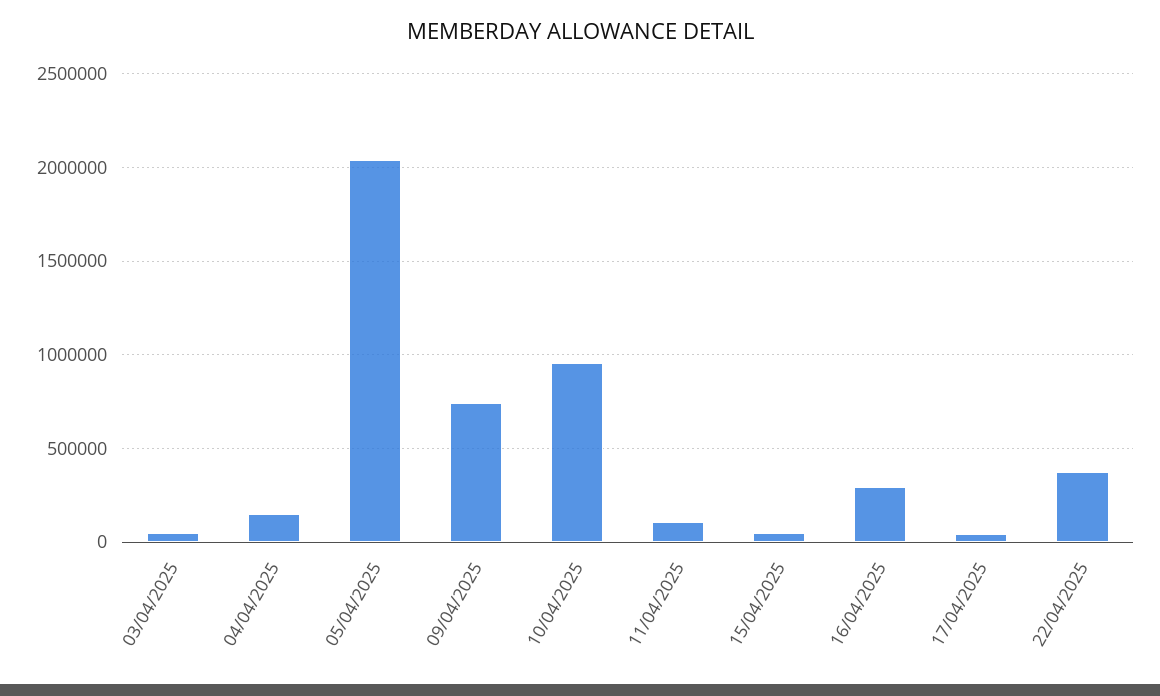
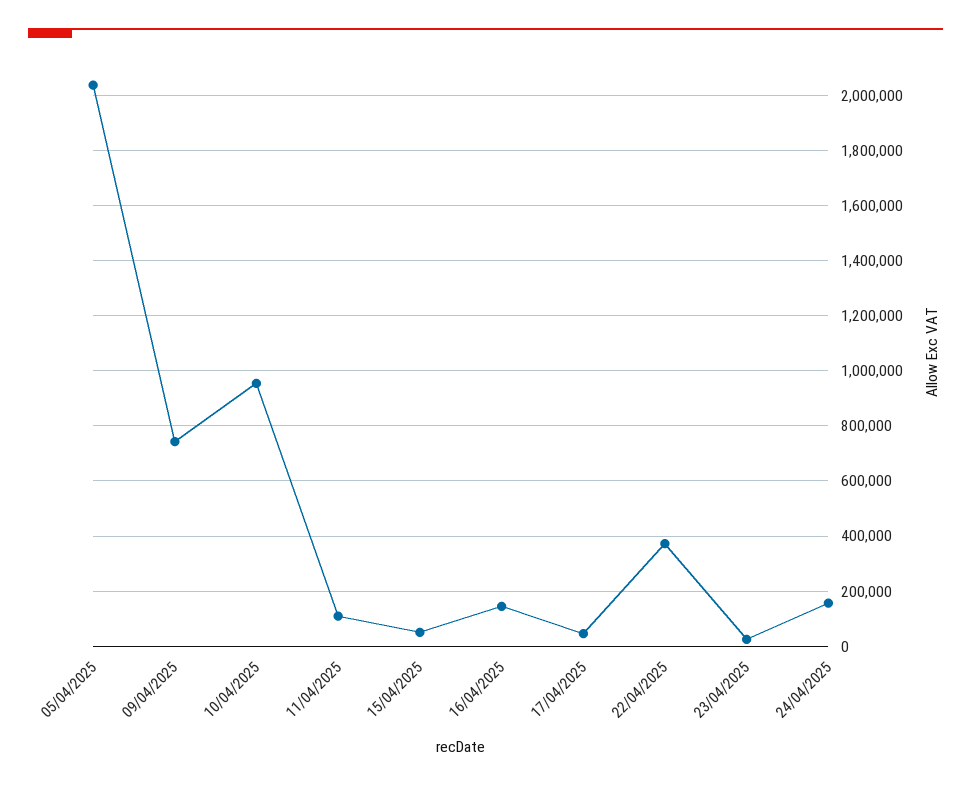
03/04/2025: 50000 -> none
04/04/2025: 150000 -> none
16/04/2025: 300000 -> 150000
23/04/2025: none -> 25000
24/04/2025: none -> 150000

